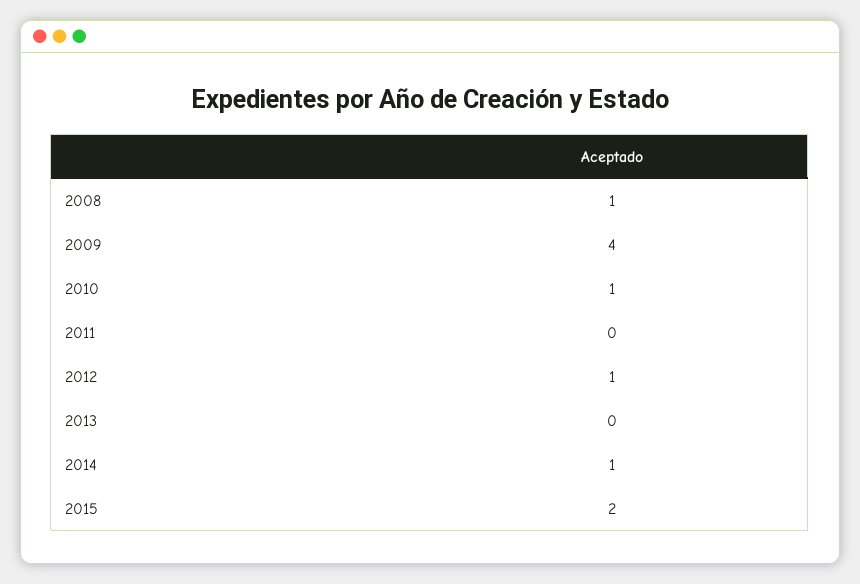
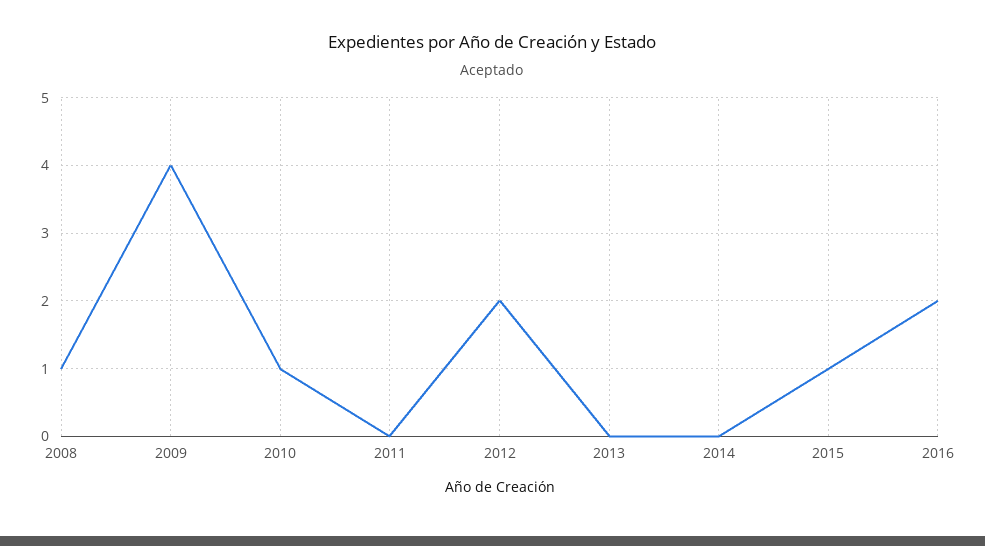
2012: 1 -> 2
2014: 1 -> 0
2015: 2 -> 1
2016: none -> 2

